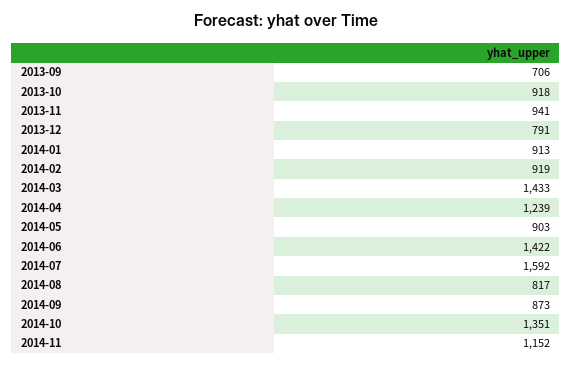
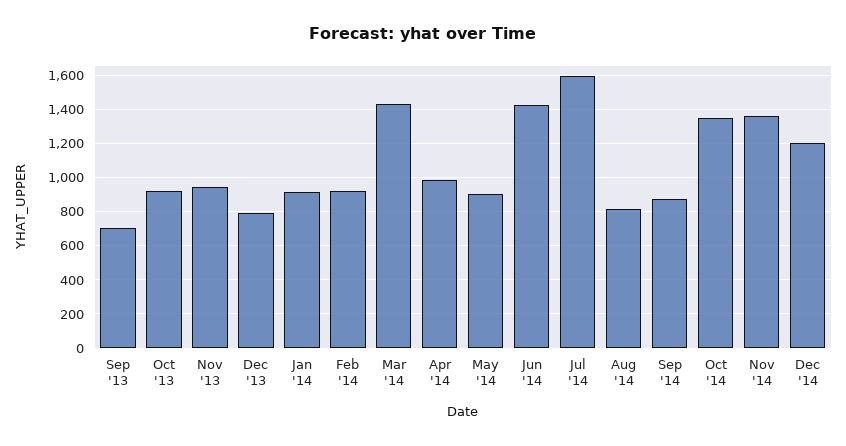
2014-04: 1239 -> 1000
2014-11: 1152 -> 1350
Dec '14: none -> 1200

